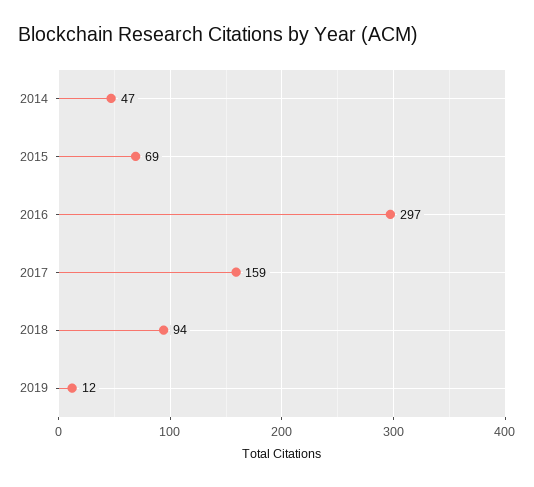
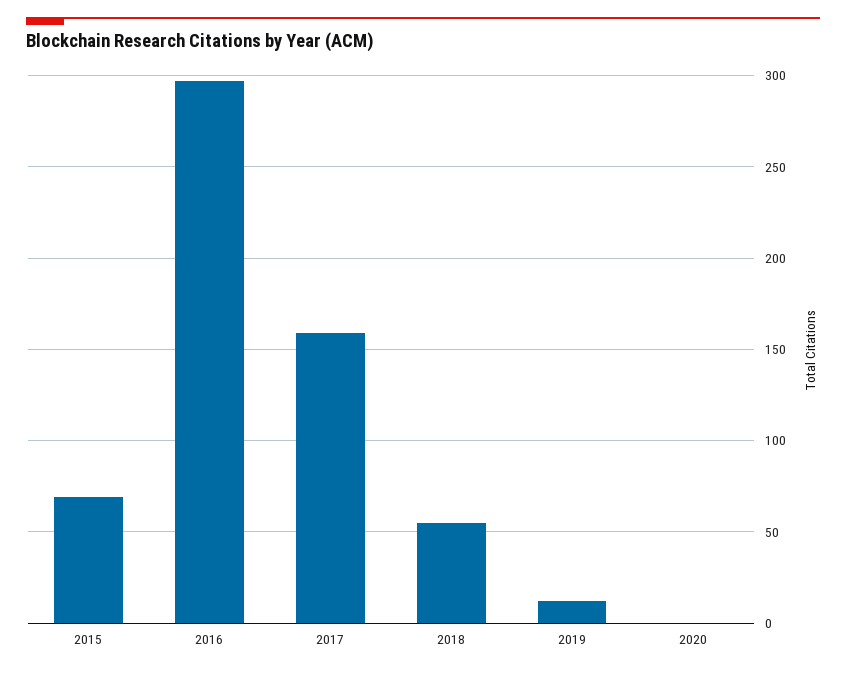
2014: 47 -> none
2018: 94 -> 55
2020: none -> 0

